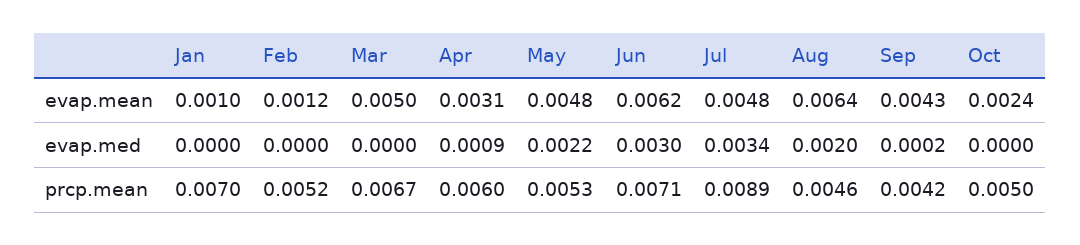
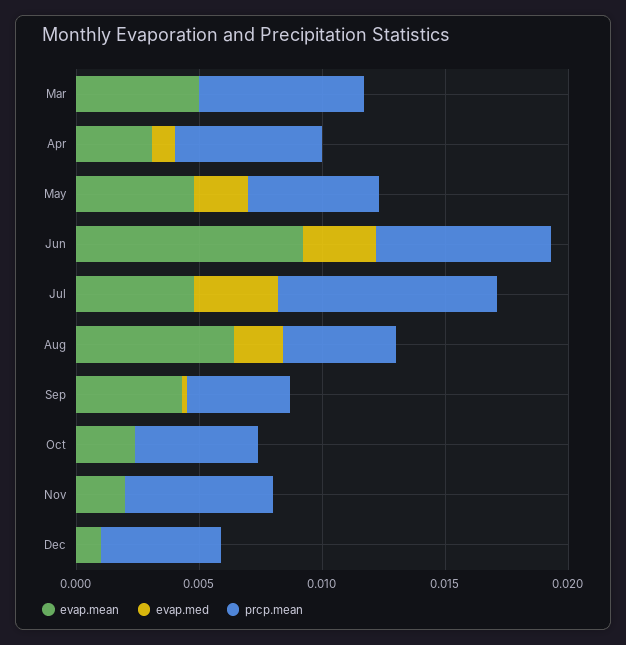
evap.mean, Jan: 0.001 -> none
evap.mean, Feb: 0.0012 -> none
evap.mean, Jun: 0.0062 -> 0.009
evap.med, Jan: 0 -> none
evap.med, Feb: 0 -> none
prcp.mean, Jan: 0.007 -> none
prcp.mean, Feb: 0.0052 -> none
evap.mean, Nov: none -> 0.002
evap.med, Nov: none -> 0
prcp.mean, Nov: none -> 0.006
evap.mean, Dec: none -> 0.001
evap.med, Dec: none -> 0
prcp.mean, Dec: none -> 0.005

